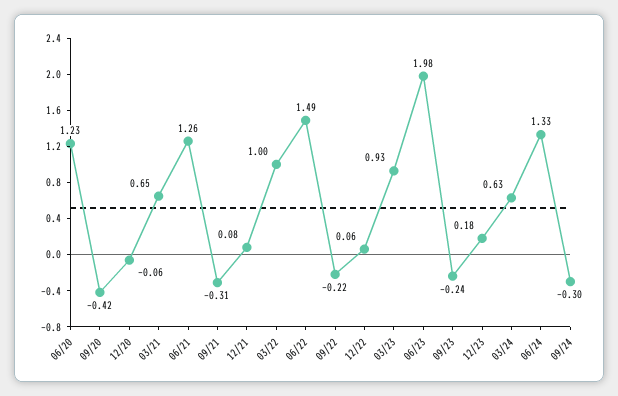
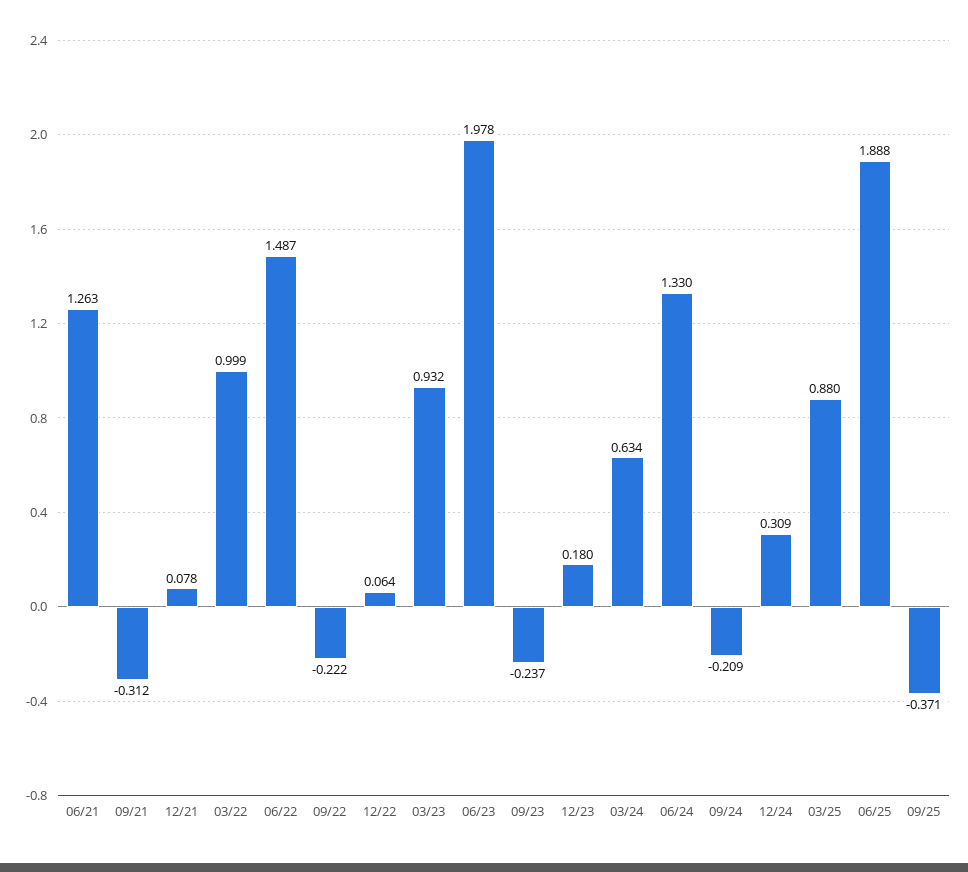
06/20: 1.23 -> none
09/20: -0.42 -> none
12/20: -0.06 -> none
03/21: 0.65 -> none
09/24: -0.3 -> -0.209
12/24: none -> 0.309
03/25: none -> 0.88
06/25: none -> 1.888
09/25: none -> -0.371

